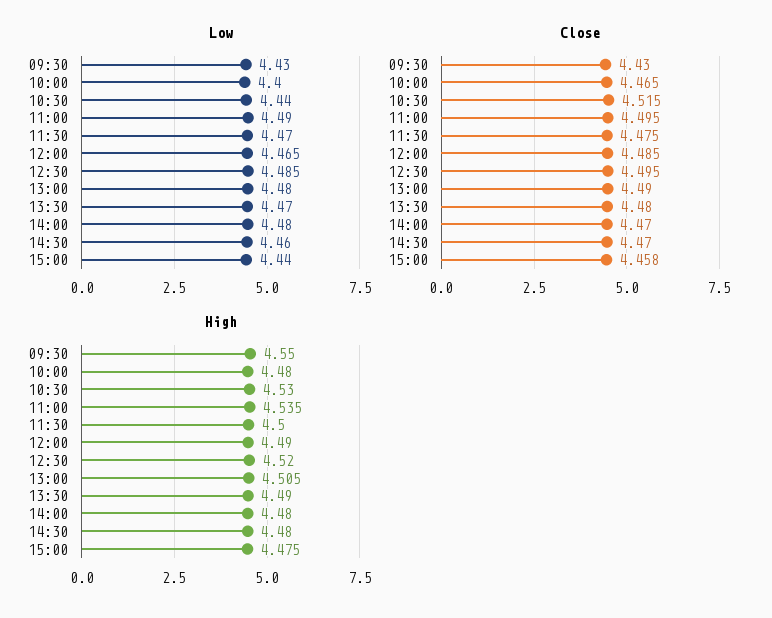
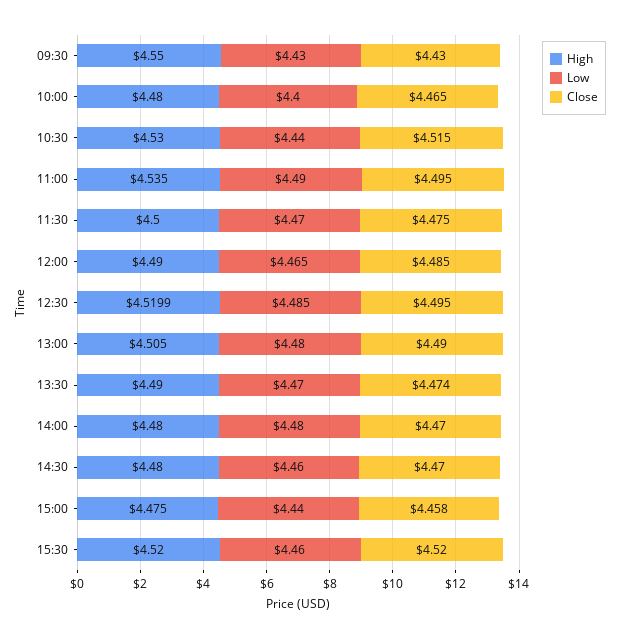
Close, 13:30: 4.48 -> 4.474
High, 15:30: none -> 4.52
Low, 15:30: none -> 4.46
Close, 15:30: none -> 4.52

